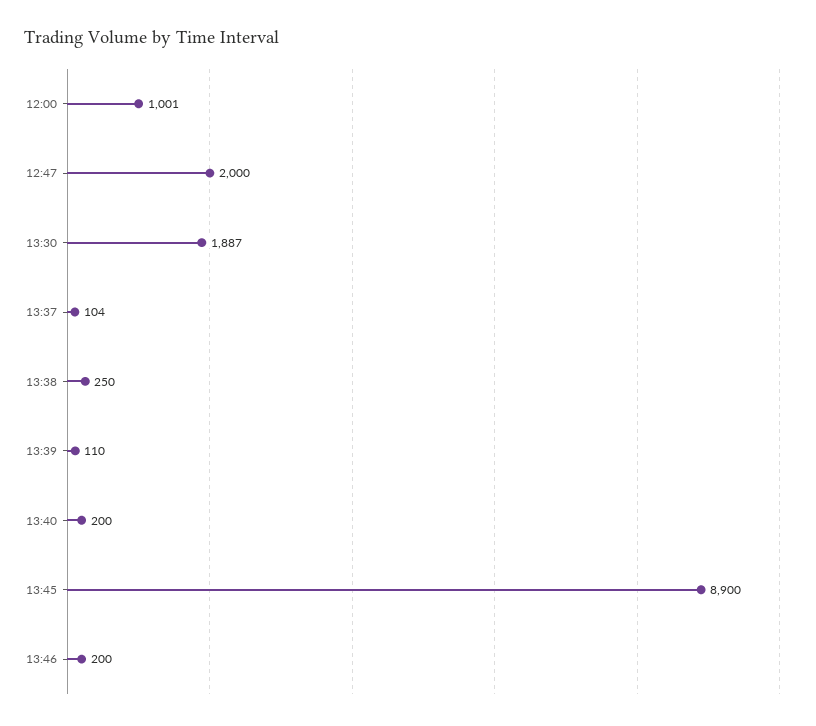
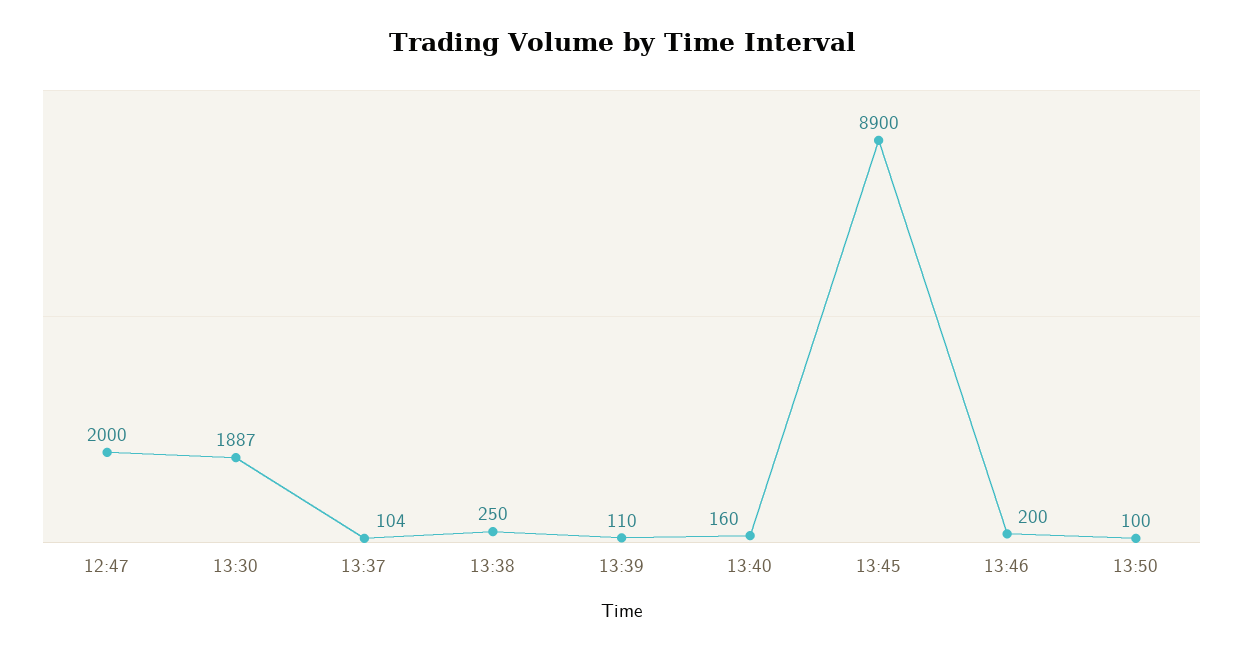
12:00: 1001 -> none
13:40: 200 -> 160
13:50: none -> 100

